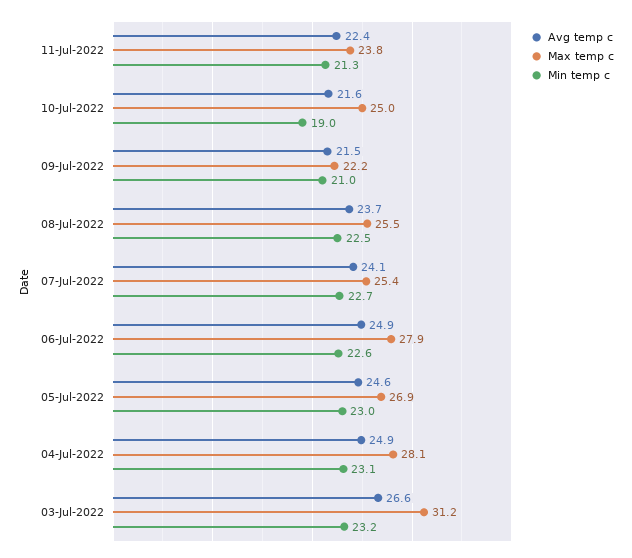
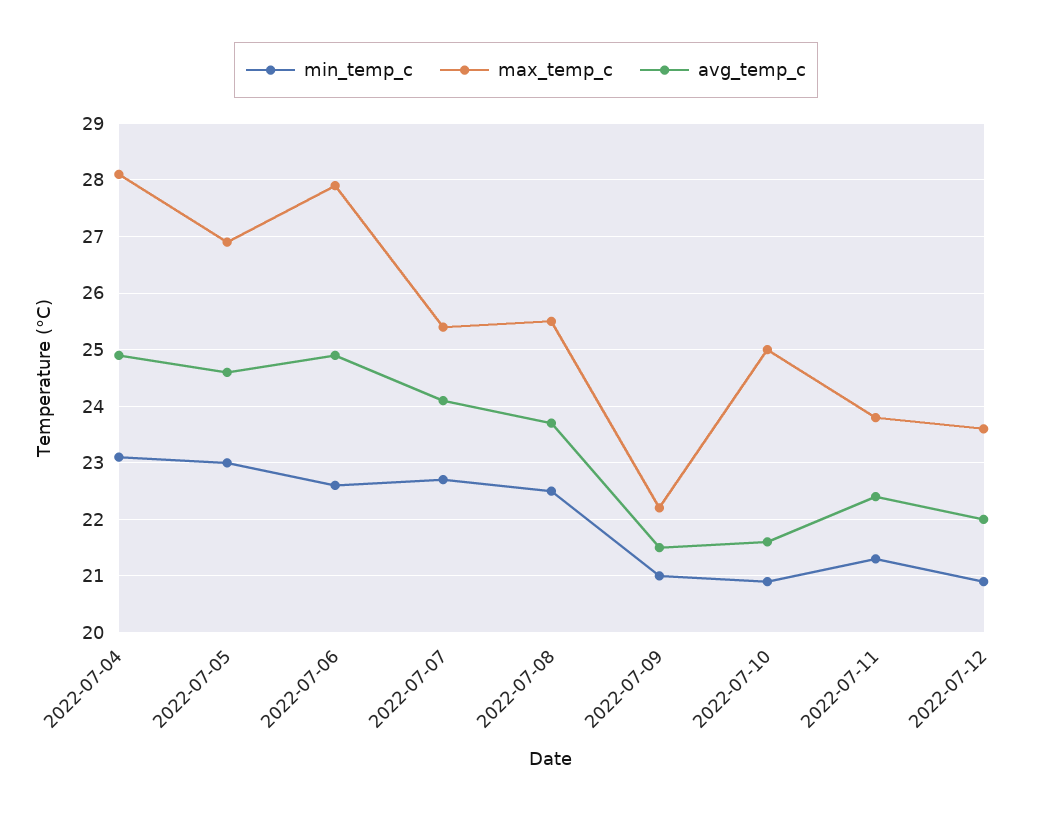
Min temp c, 10-Jul-2022: 19 -> 21
Avg temp c, 03-Jul-2022: 26.6 -> none
Max temp c, 03-Jul-2022: 31.2 -> none
Min temp c, 03-Jul-2022: 23.2 -> none
Min temp c, 2022-07-12: none -> 21
Max temp c, 2022-07-12: none -> 23.5
Avg temp c, 2022-07-12: none -> 22

